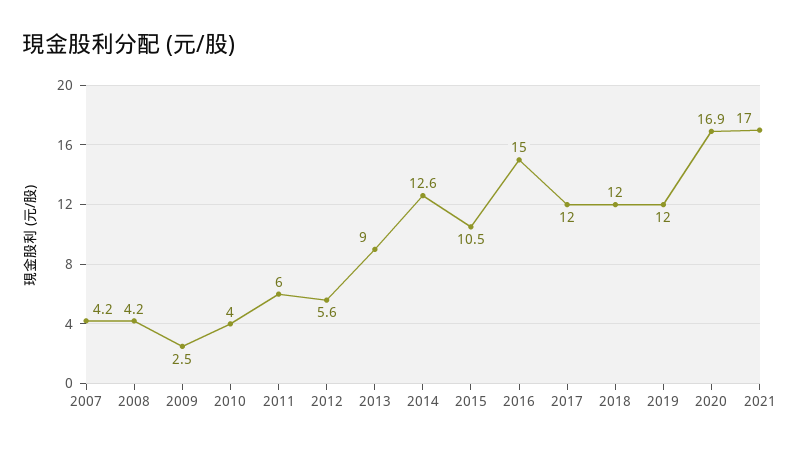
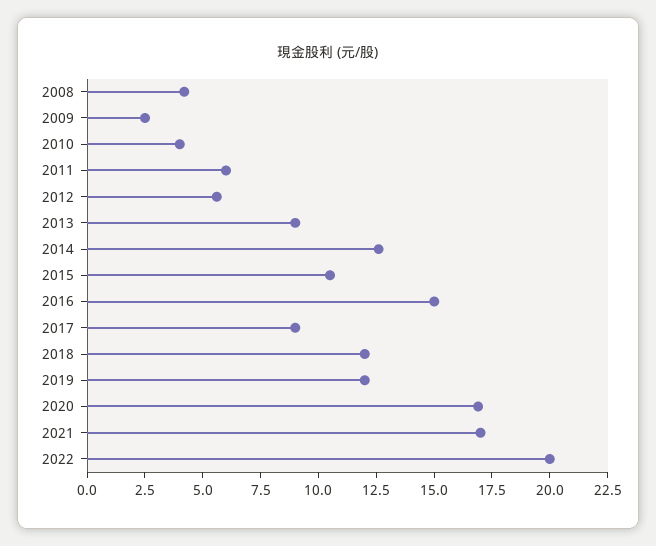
2007: 4.2 -> none
2017: 12 -> 9
2022: none -> 20

